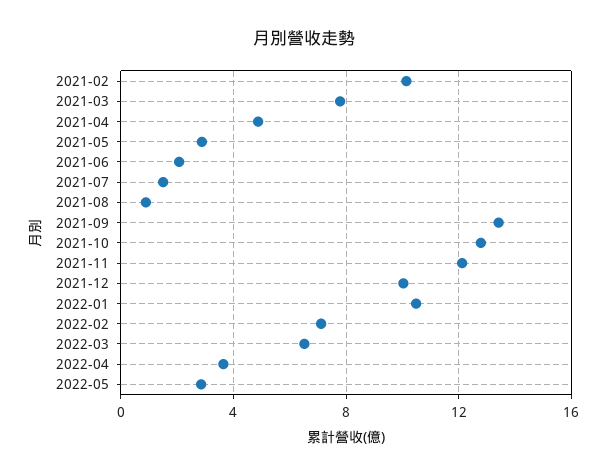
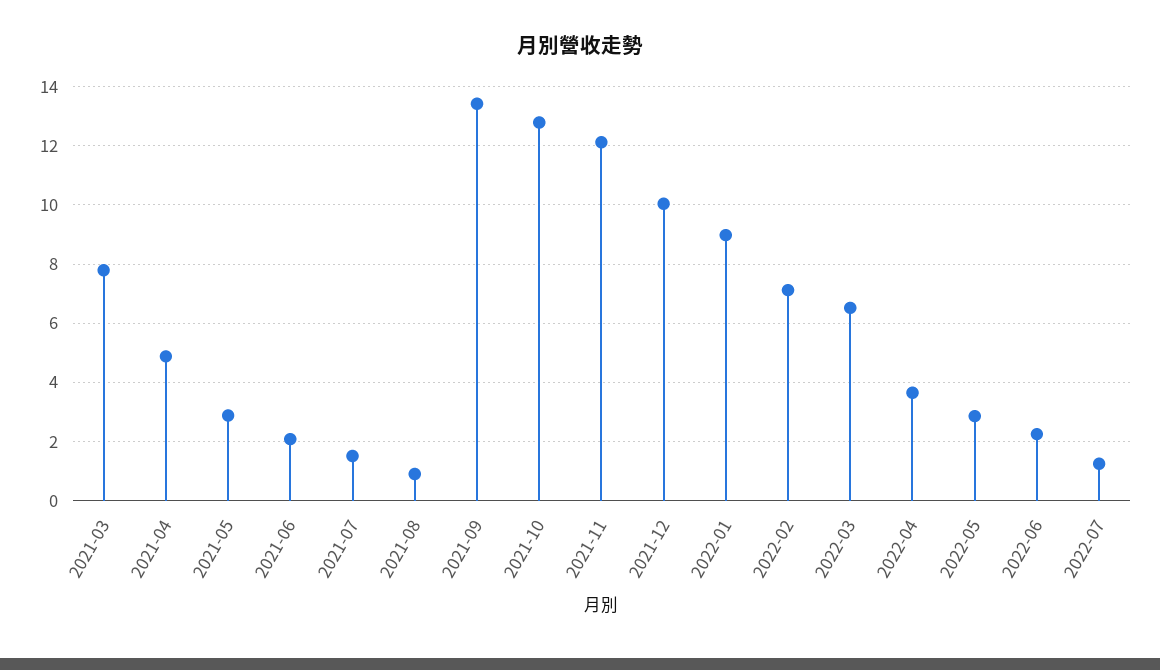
2021-02: 10 -> none
2022-01: 10.5 -> 9
2022-06: none -> 2.25
2022-07: none -> 1.25

